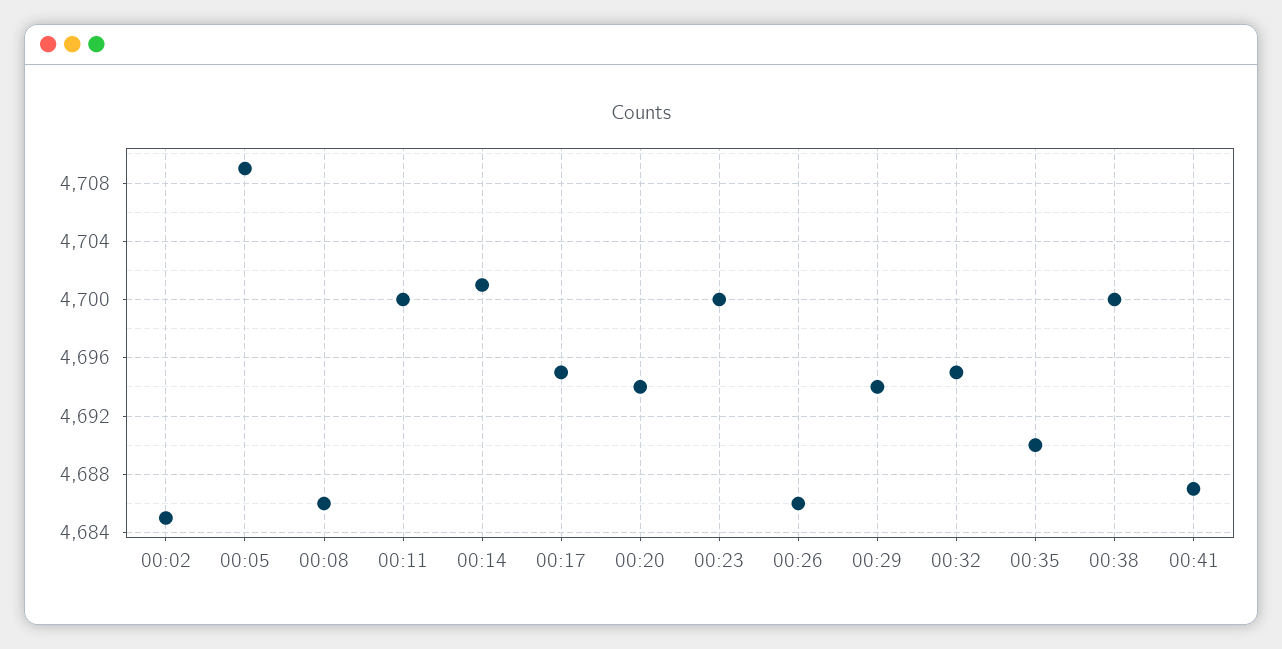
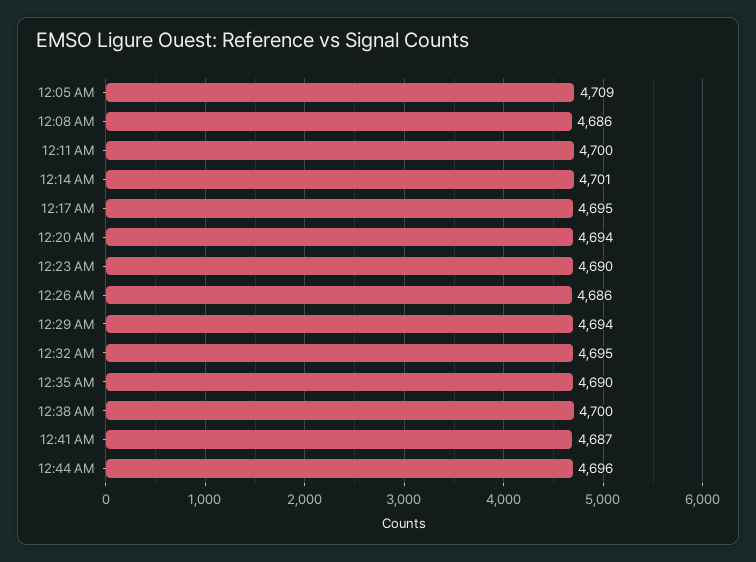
00:02: 4685 -> none
00:23: 4700 -> 4690
12:44 AM: none -> 4696

